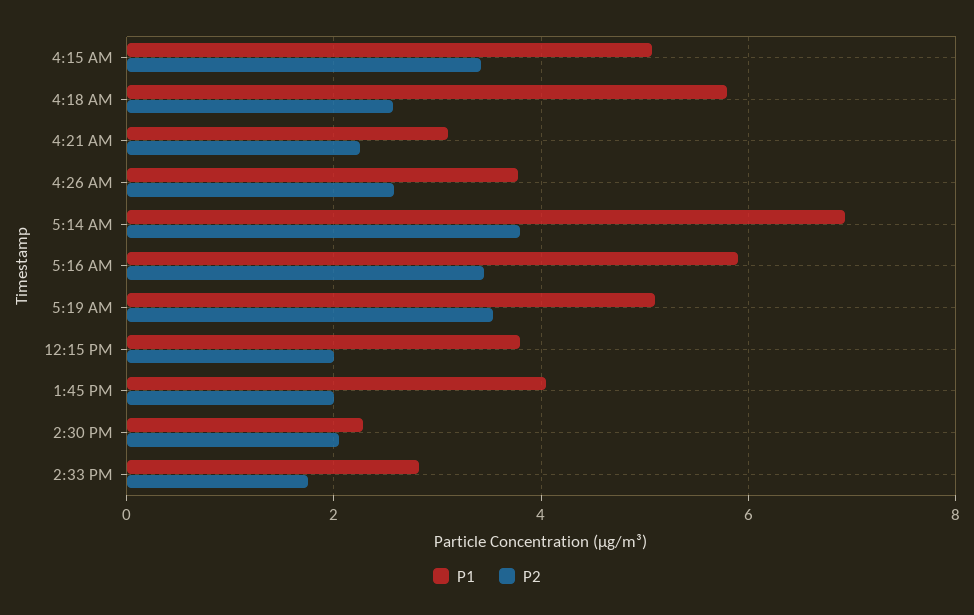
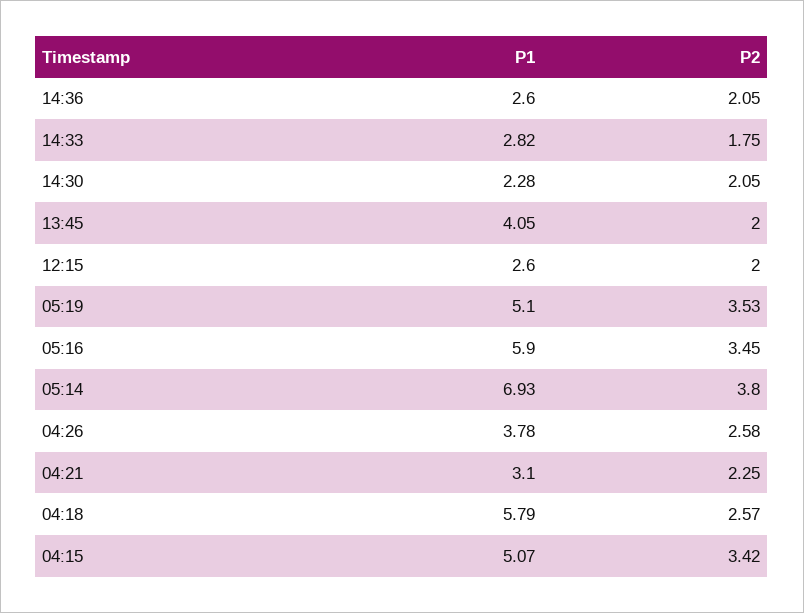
P1, 12:15 PM: 3.8 -> 2.6
P1, 14:36: none -> 2.6
P2, 14:36: none -> 2.05

